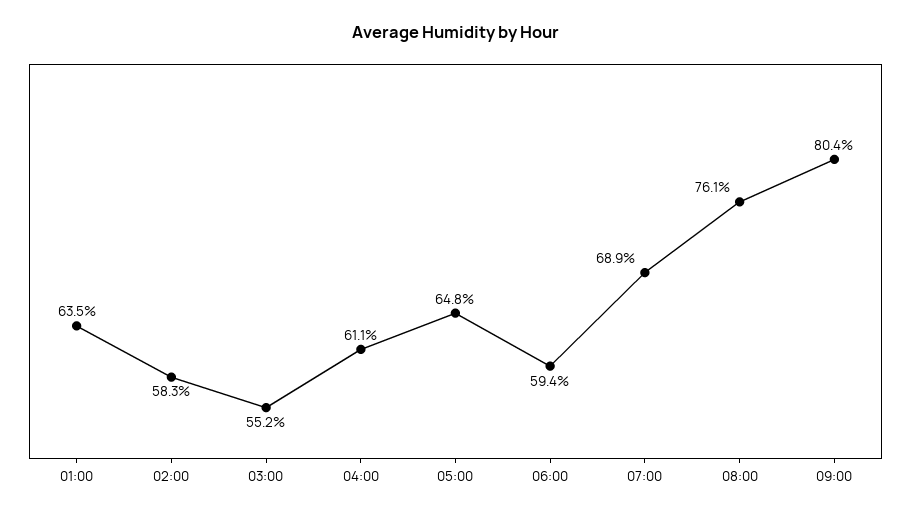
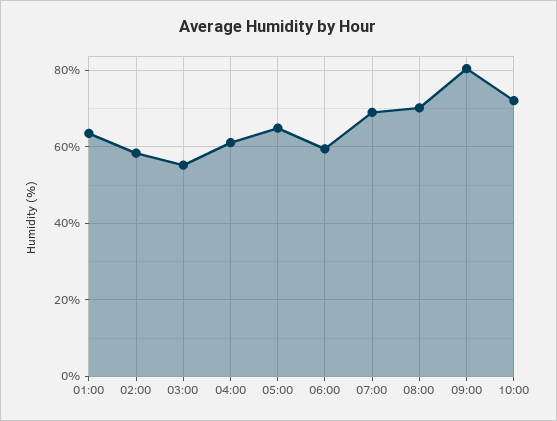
08:00: 76.1 -> 70
10:00: none -> 72

